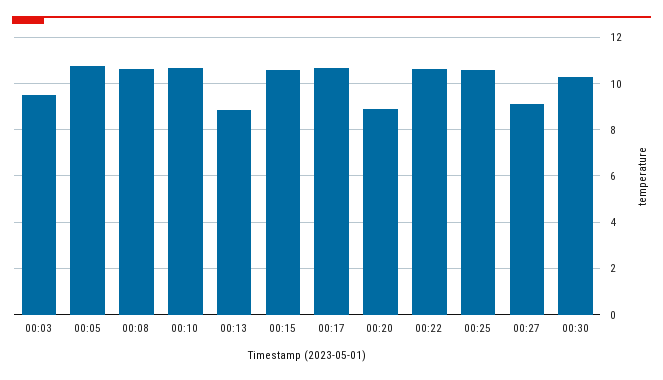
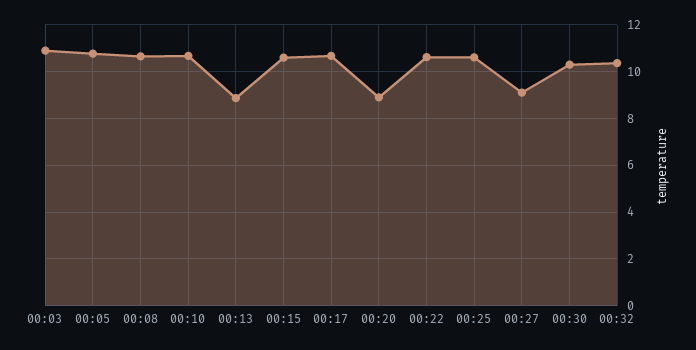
00:03: 9.5 -> 11
00:32: none -> 10.5

